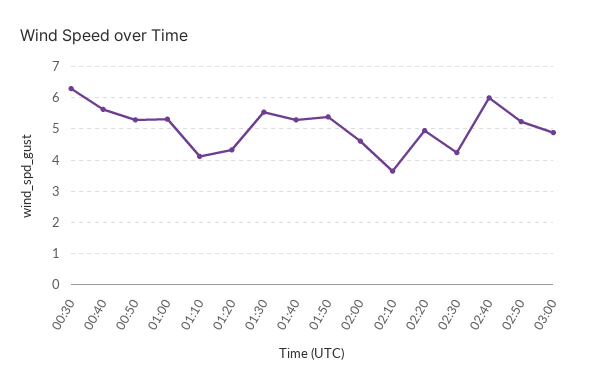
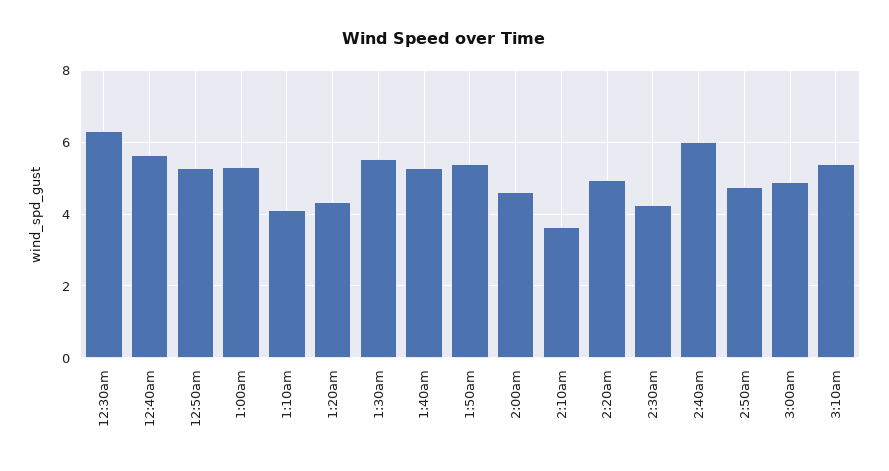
02:50: 5.2 -> 4.8
3:10am: none -> 5.4

